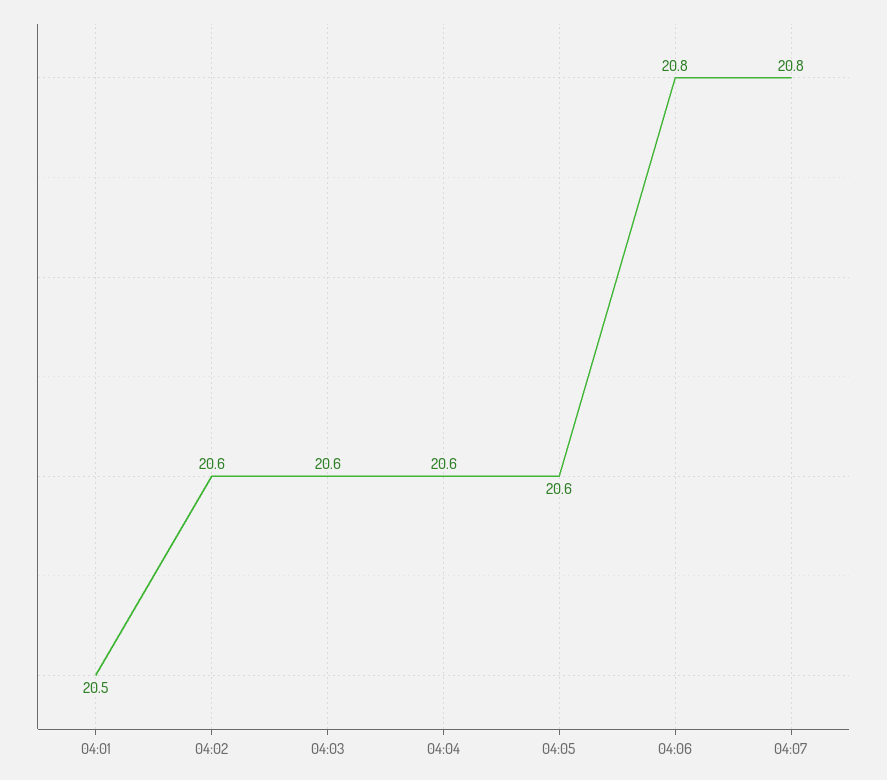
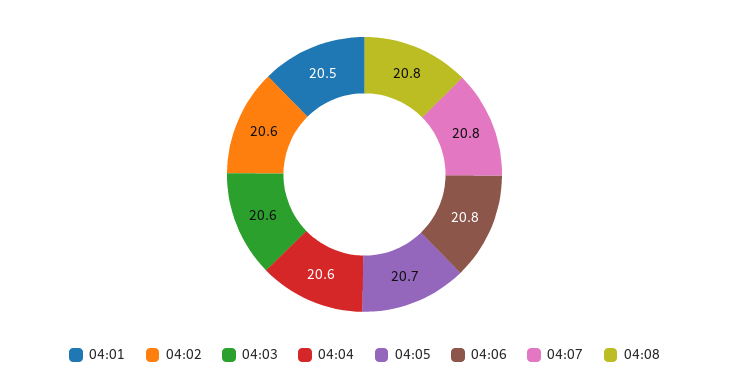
04:05: 20.6 -> 20.7
04:08: none -> 20.8

